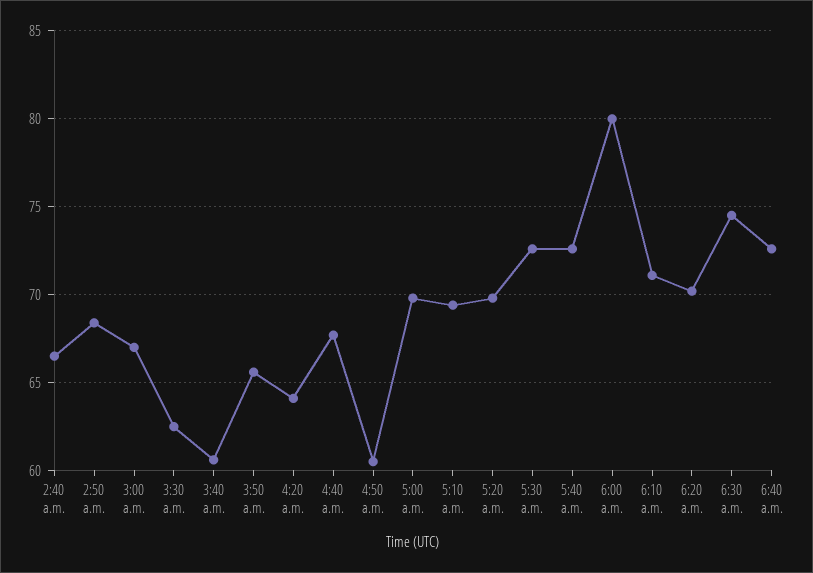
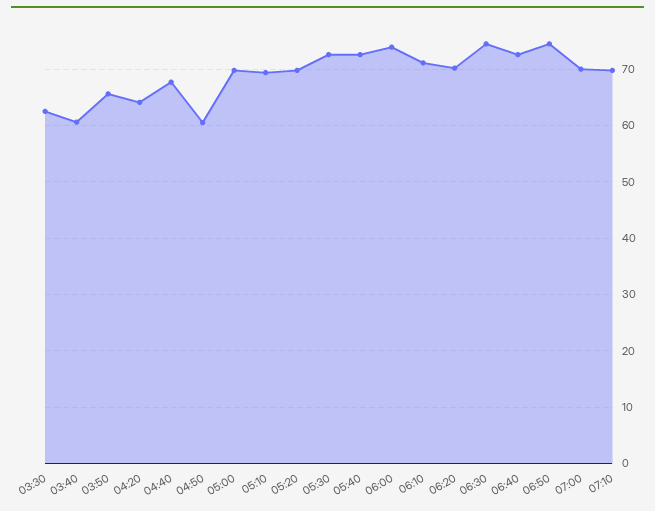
2:40 a.m.: 66.5 -> none
2:50 a.m.: 68.5 -> none
3:00 a.m.: 67 -> none
6:00 a.m.: 80 -> 74
06:50: none -> 74
07:00: none -> 70
07:10: none -> 70

